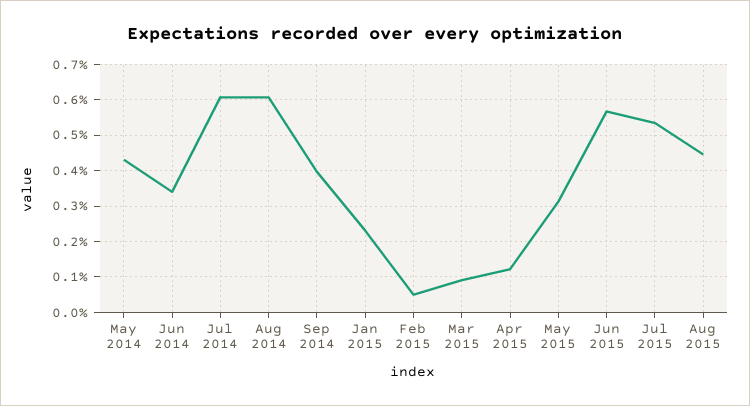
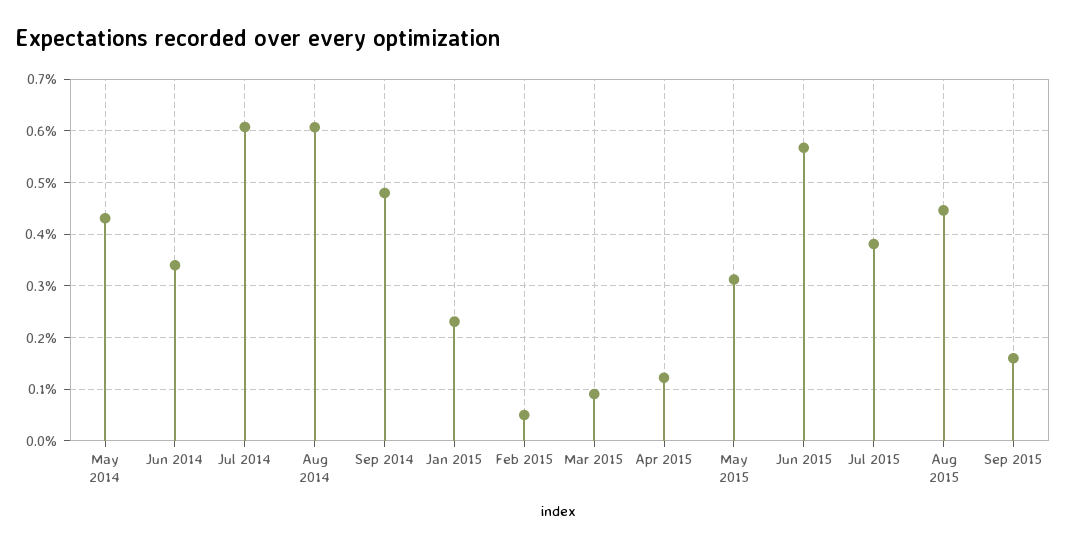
Sep 2014: 0.4 -> 0.48
Jul 2015: 0.54 -> 0.38
Sep 2015: none -> 0.16

